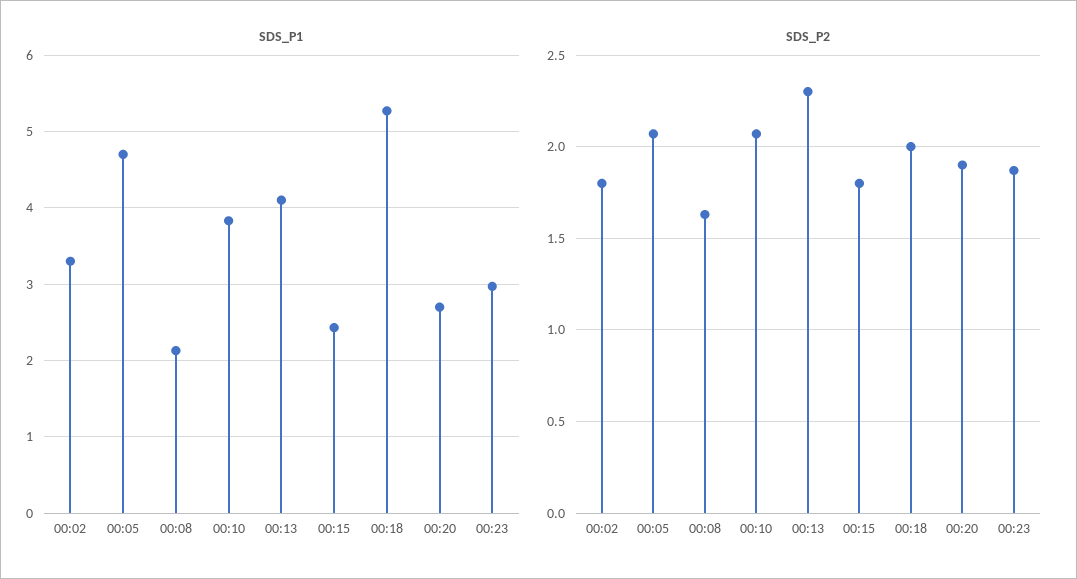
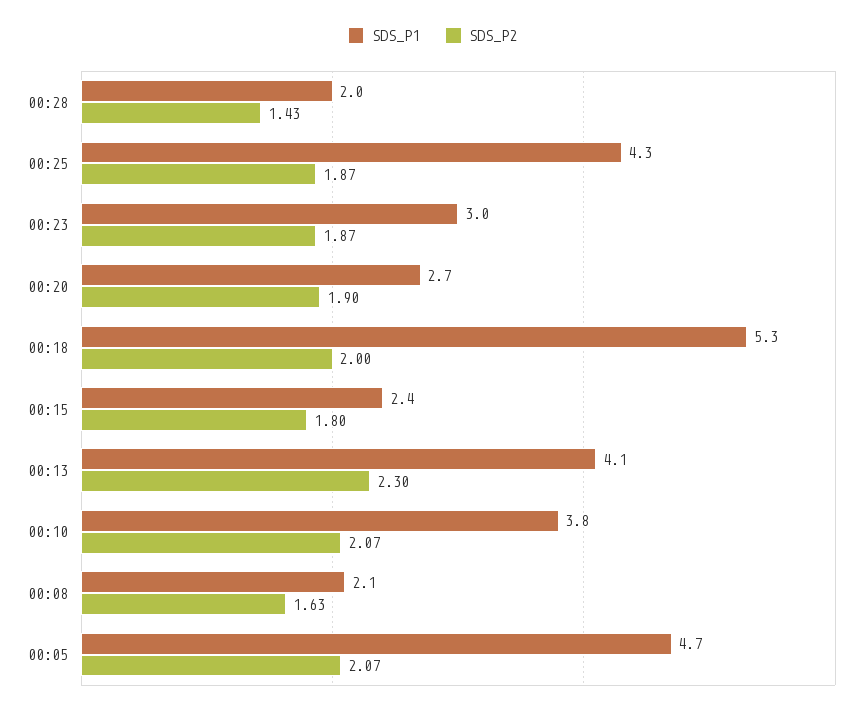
SDS_P1, 00:02: 3.3 -> none
SDS_P2, 00:02: 1.8 -> none
SDS_P1, 00:28: none -> 2
SDS_P2, 00:28: none -> 1.43
SDS_P1, 00:25: none -> 4.3
SDS_P2, 00:25: none -> 1.87

